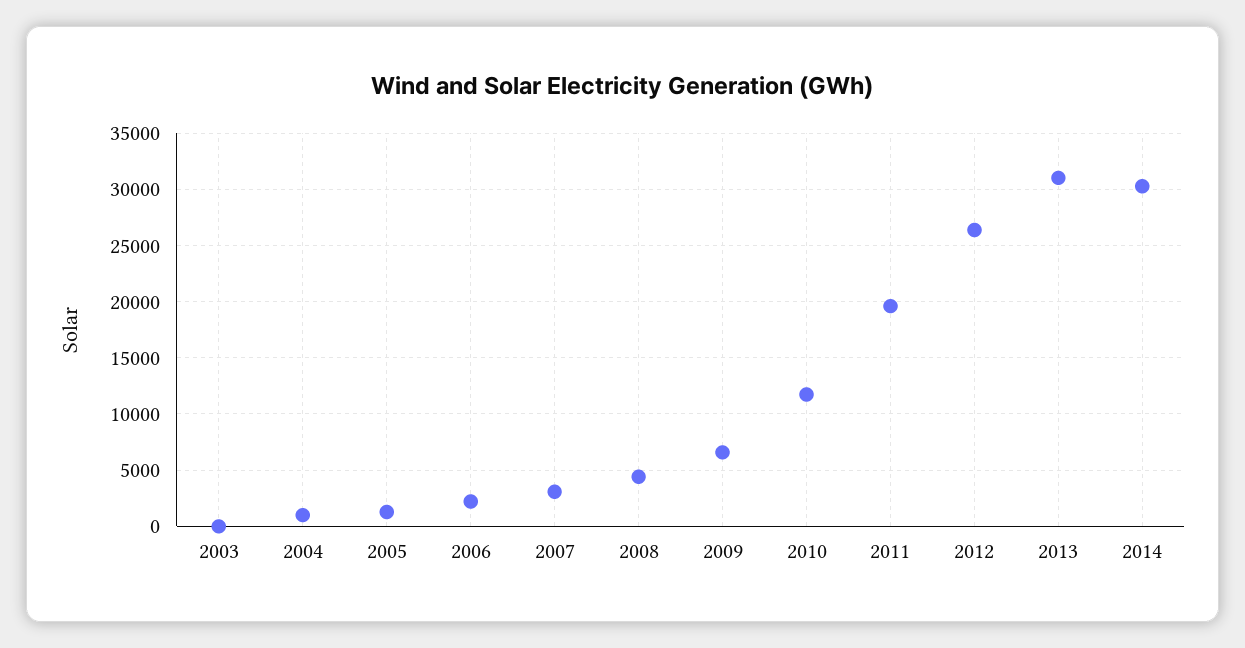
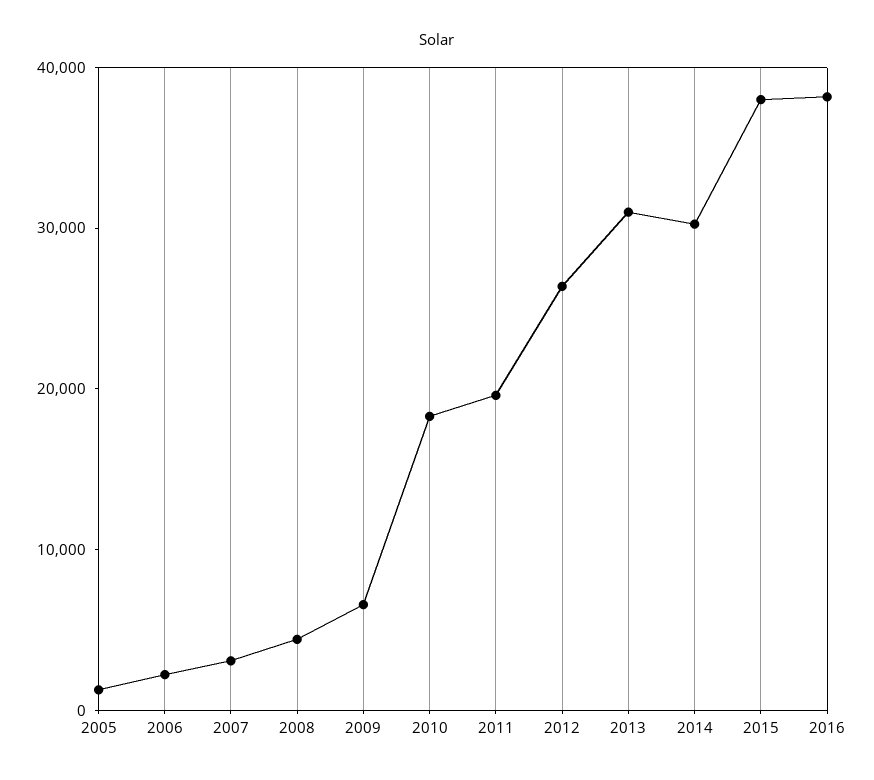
2003: 0 -> none
2004: 1000 -> none
2010: 12000 -> 18000
2015: none -> 38000
2016: none -> 38000

